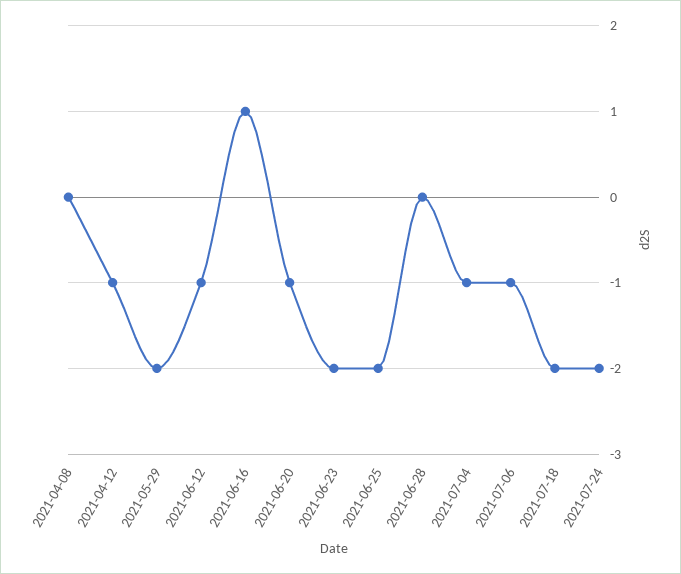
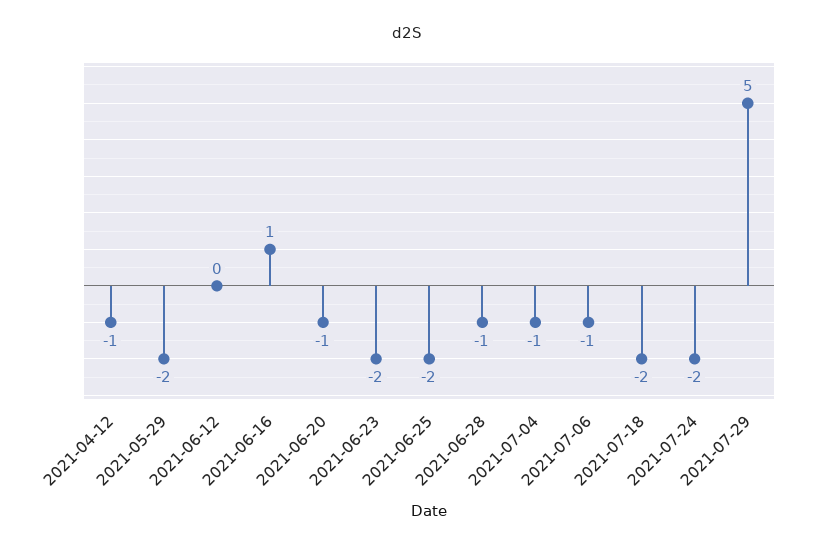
2021-04-08: 0 -> none
2021-06-12: -1 -> 0
2021-06-28: 0 -> -1
2021-07-29: none -> 5

